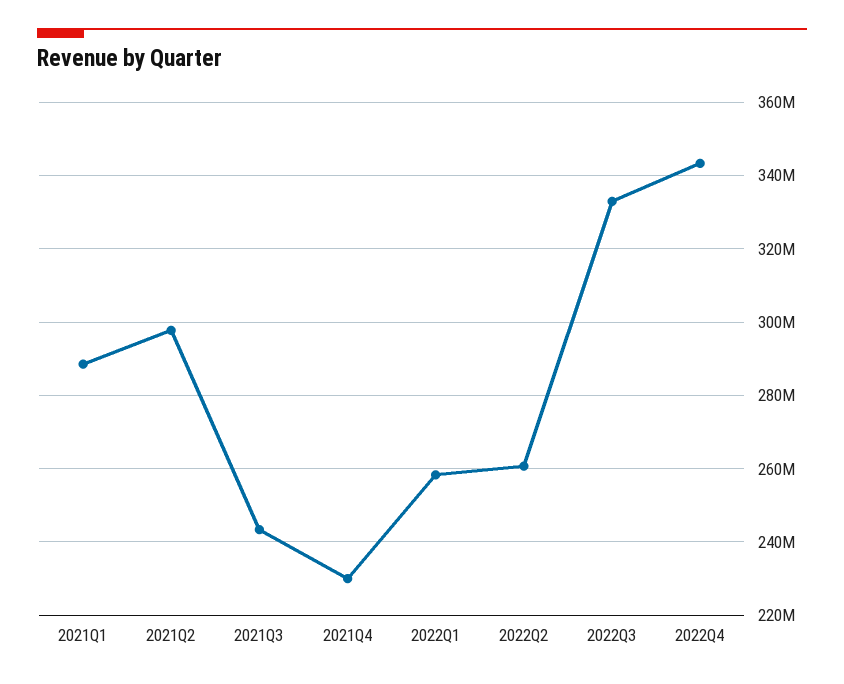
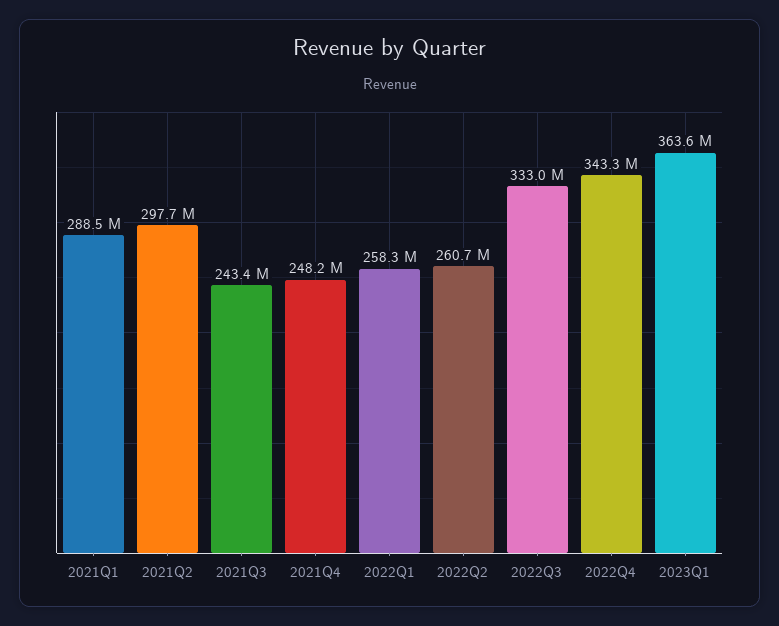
2021Q4: 230000000 -> 248200000
2023Q1: none -> 363600000

